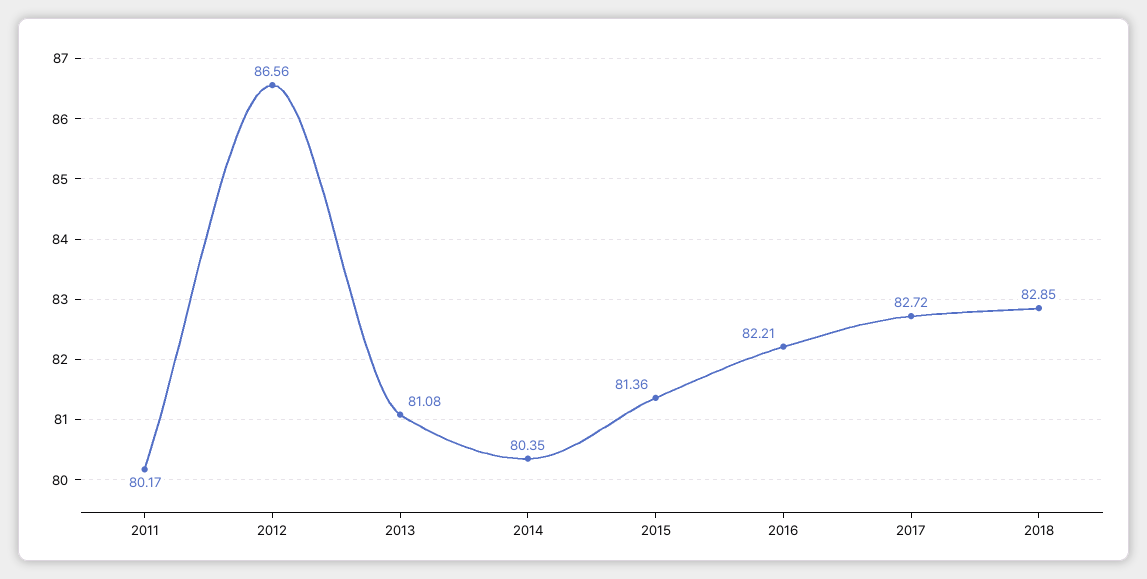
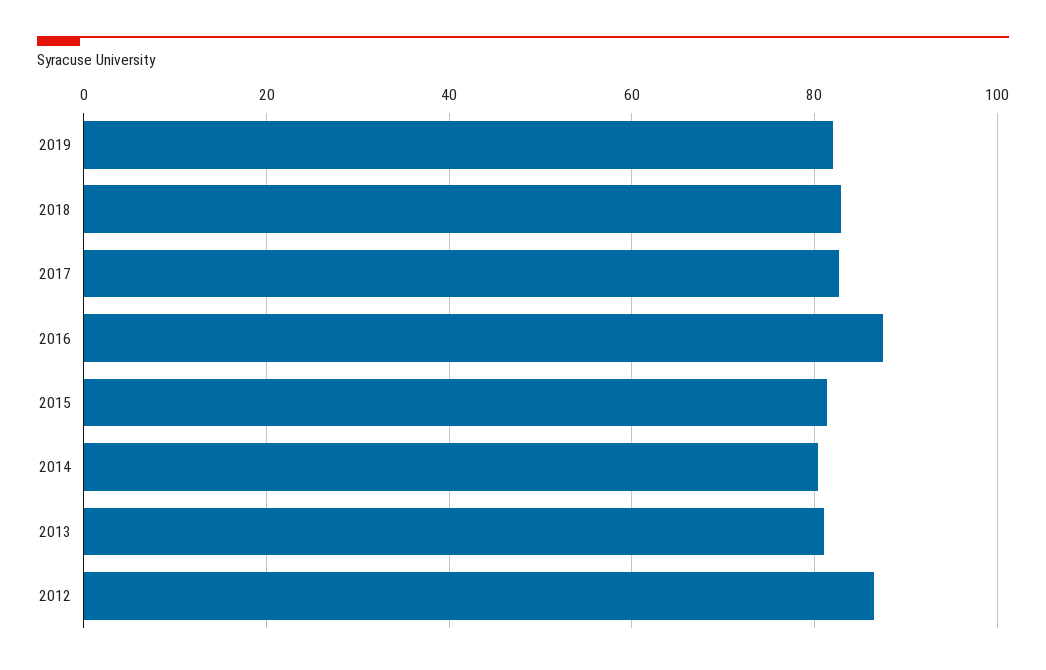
2011: 80.17 -> none
2016: 82.21 -> 88
2019: none -> 82

